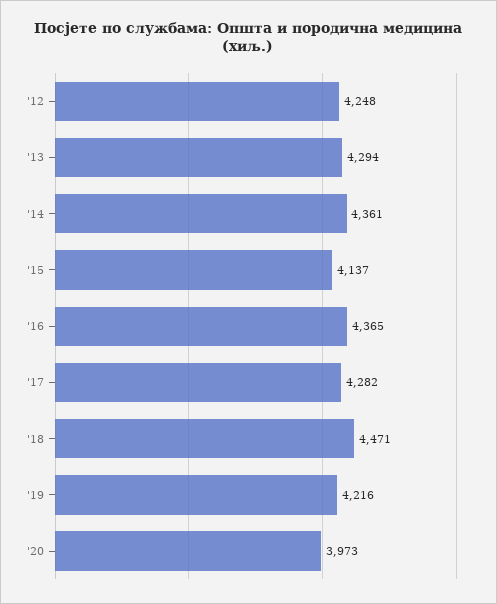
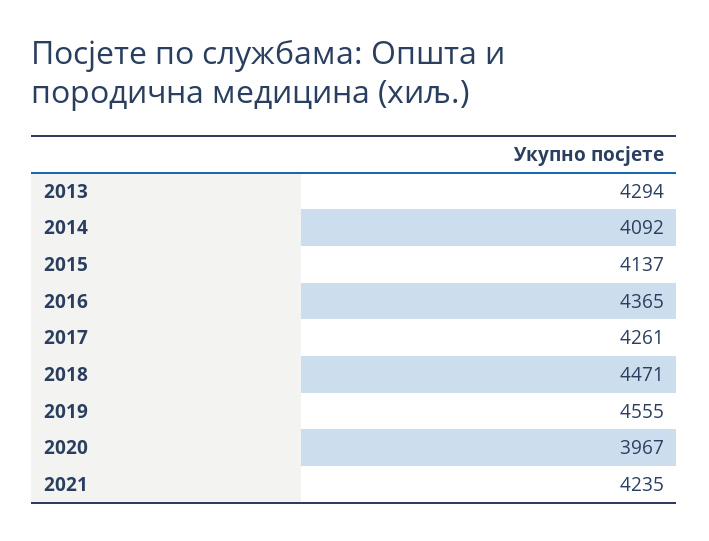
'12: 4248 -> none
'14: 4361 -> 4092
'17: 4282 -> 4261
'19: 4216 -> 4555
'20: 3973 -> 3967
2021: none -> 4235

